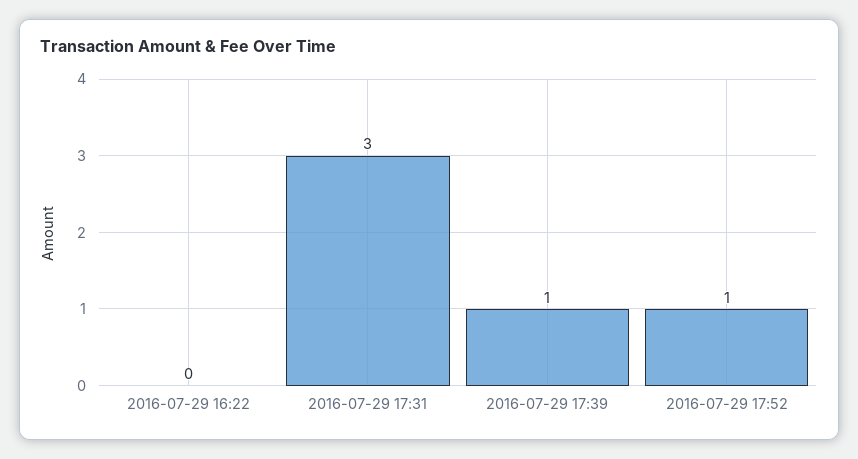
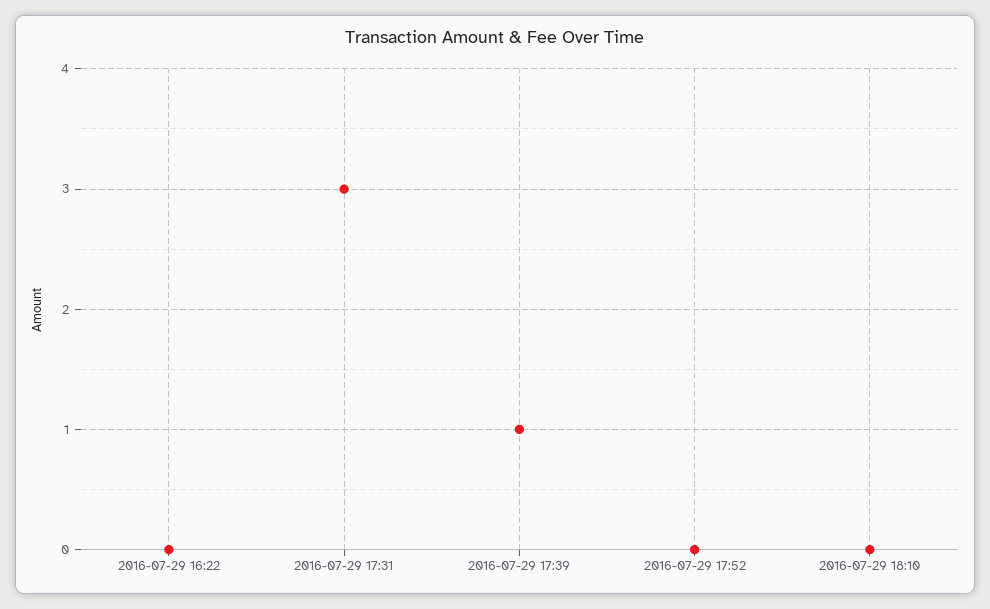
2016-07-29 17:52: 1 -> 0
2016-07-29 18:10: none -> 0

